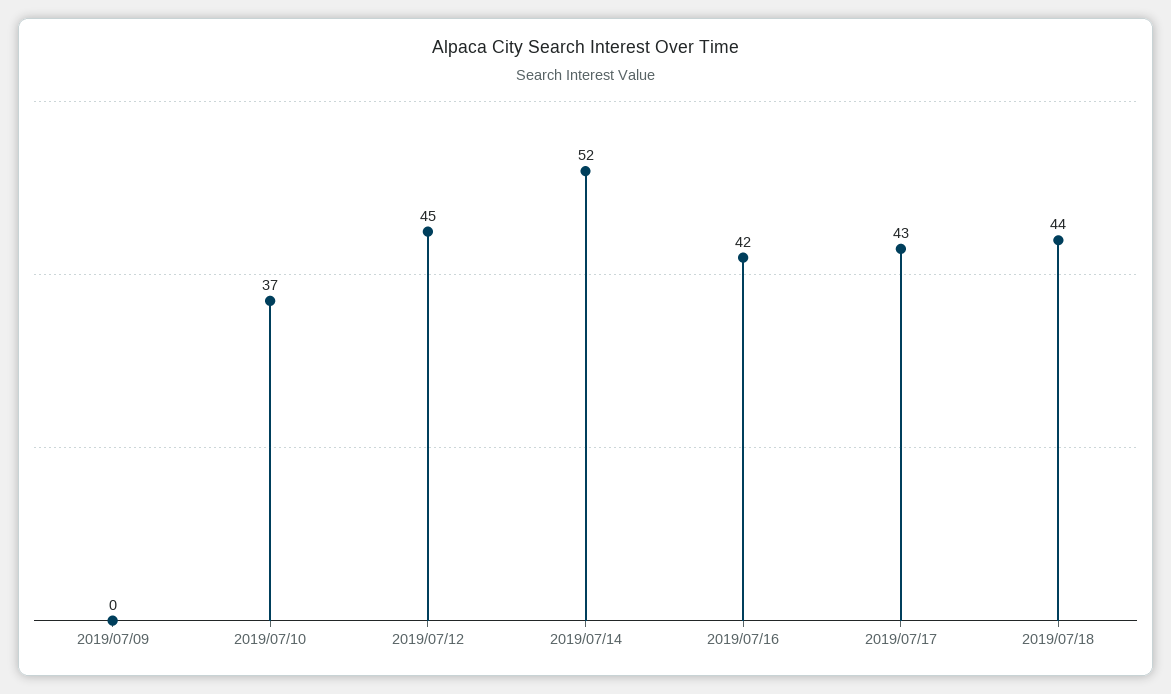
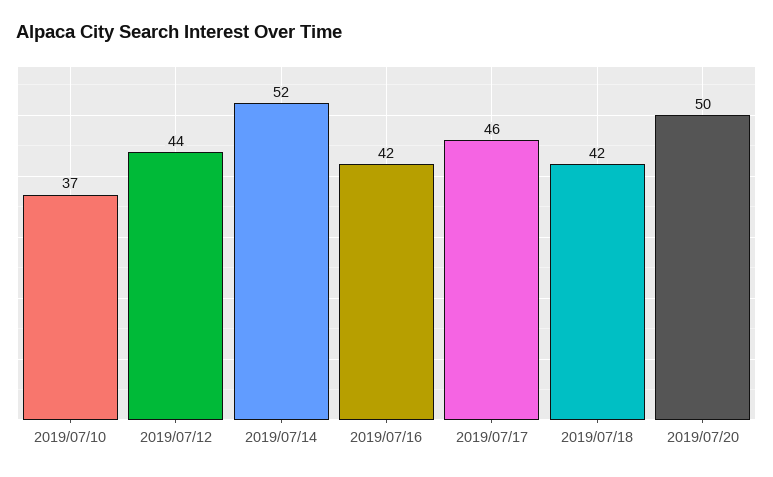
2019/07/09: 0 -> none
2019/07/12: 45 -> 44
2019/07/17: 43 -> 46
2019/07/18: 44 -> 42
2019/07/20: none -> 50

